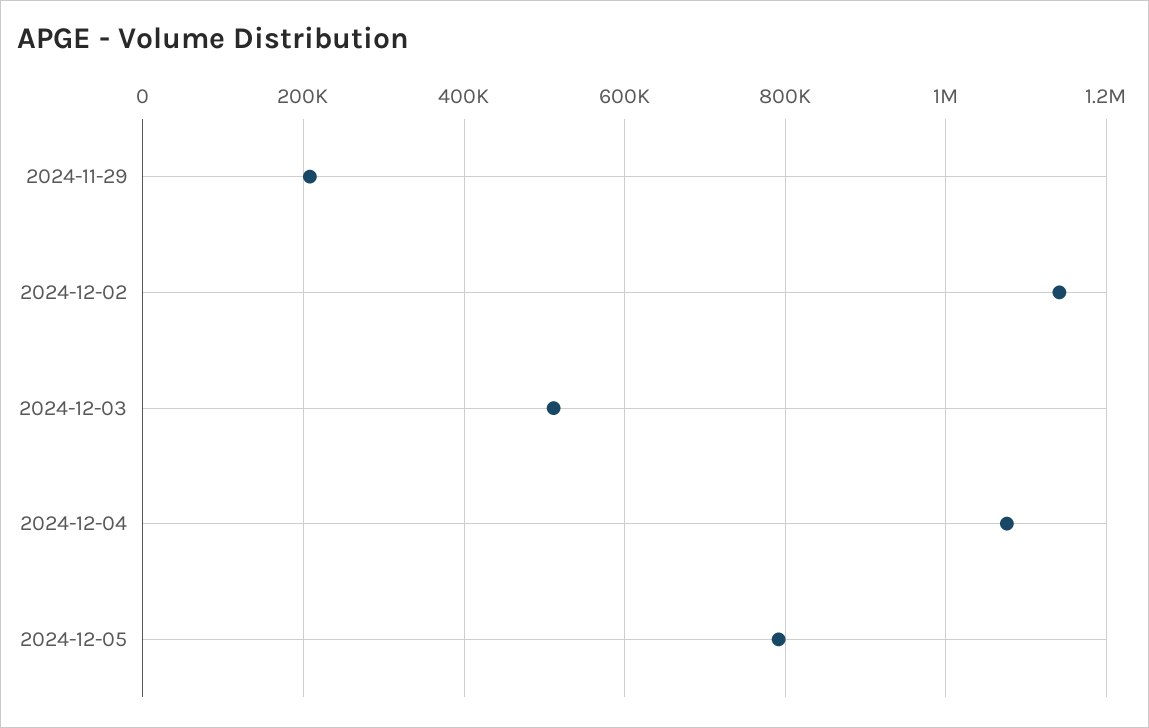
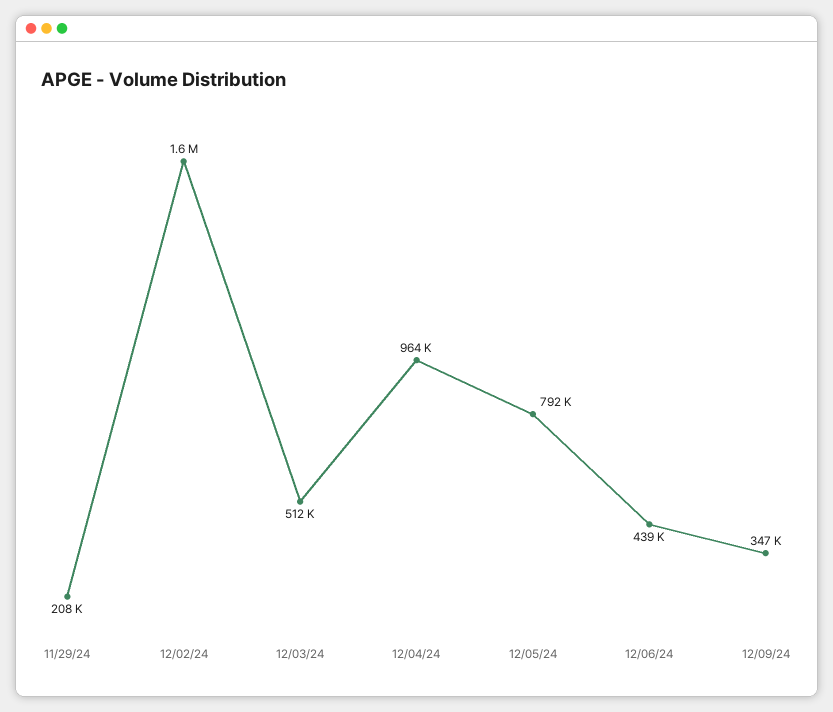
2024-12-02: 1140000 -> 1600000
2024-12-04: 1080000 -> 964000
12/06/24: none -> 439000
12/09/24: none -> 347000

